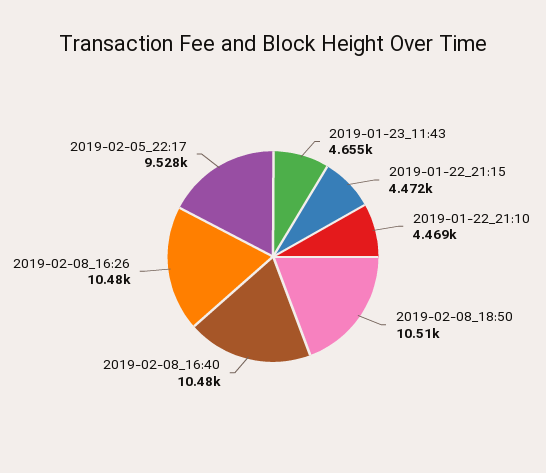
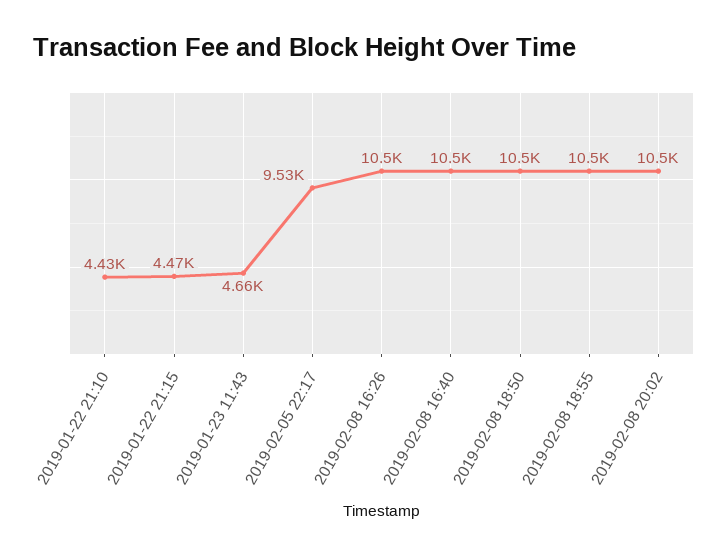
2019-01-22_21:10: 4469 -> 4430
2019-02-08 18:55: none -> 10500
2019-02-08 20:02: none -> 10500

